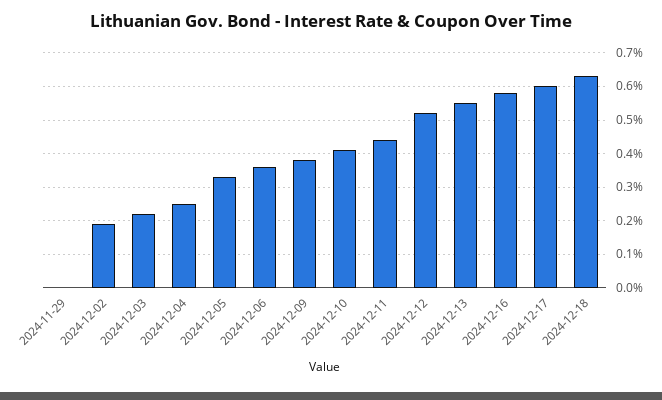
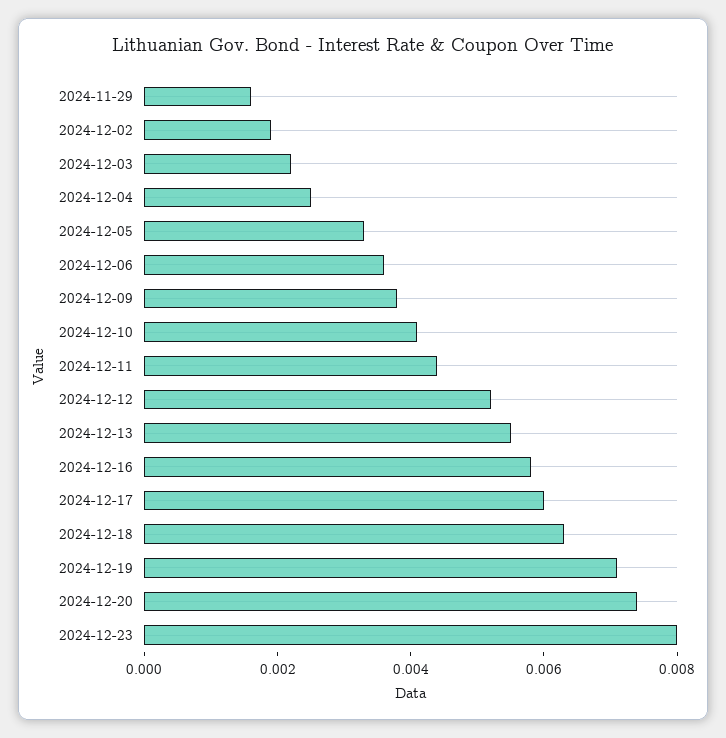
2024-11-29: 0 -> 0.0015
2024-12-19: none -> 0.007
2024-12-20: none -> 0.0075
2024-12-23: none -> 0.008

